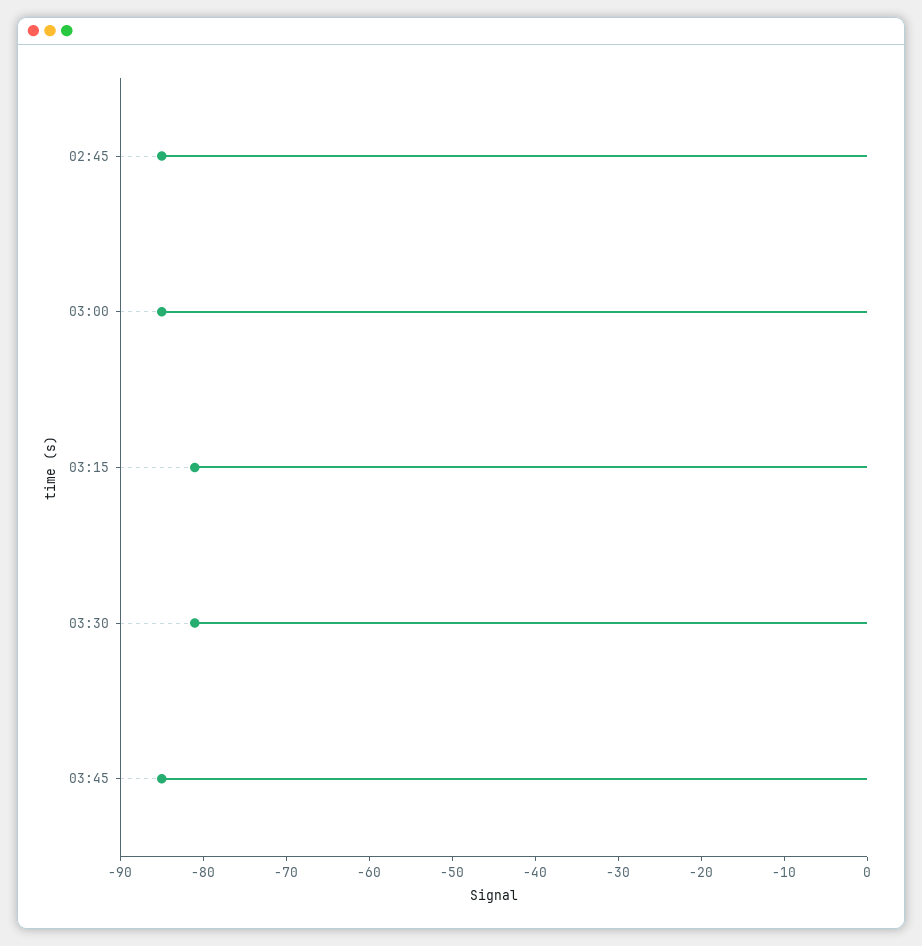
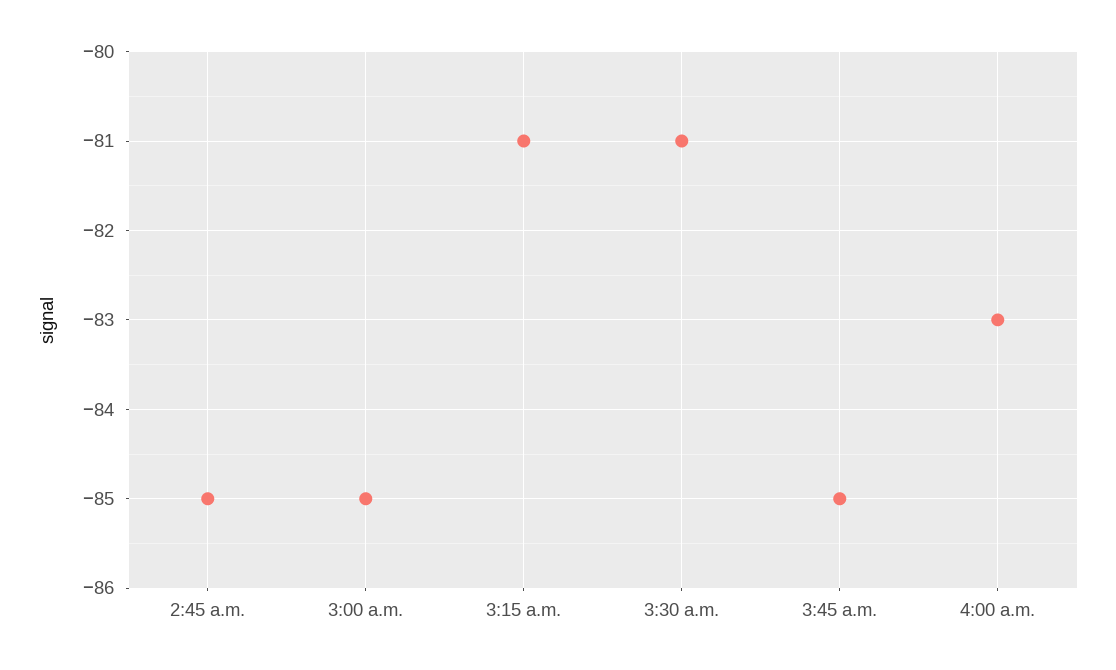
4:00 a.m.: none -> -83

